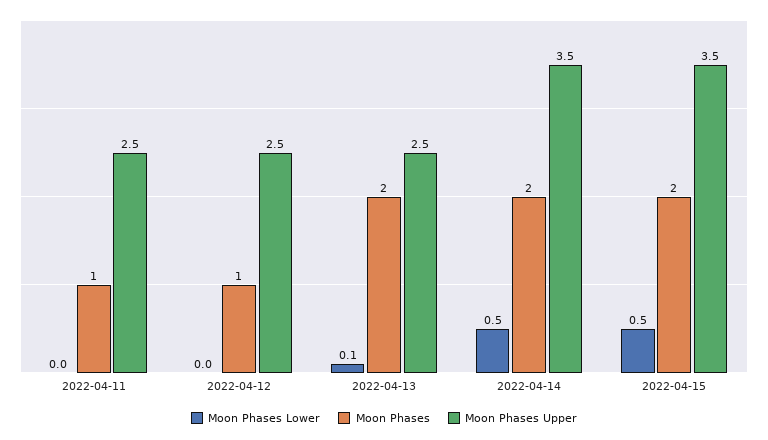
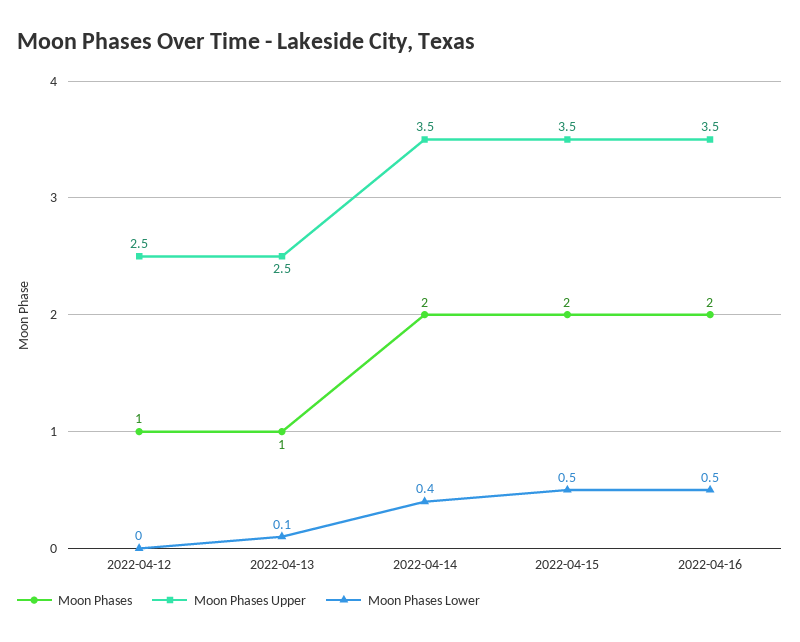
Moon Phases Lower, 2022-04-11: 0 -> none
Moon Phases, 2022-04-11: 1 -> none
Moon Phases Upper, 2022-04-11: 2.5 -> none
Moon Phases, 2022-04-13: 2 -> 1
Moon Phases Lower, 2022-04-14: 0.5 -> 0.4
Moon Phases, 2022-04-16: none -> 2
Moon Phases Upper, 2022-04-16: none -> 3.5
Moon Phases Lower, 2022-04-16: none -> 0.5

